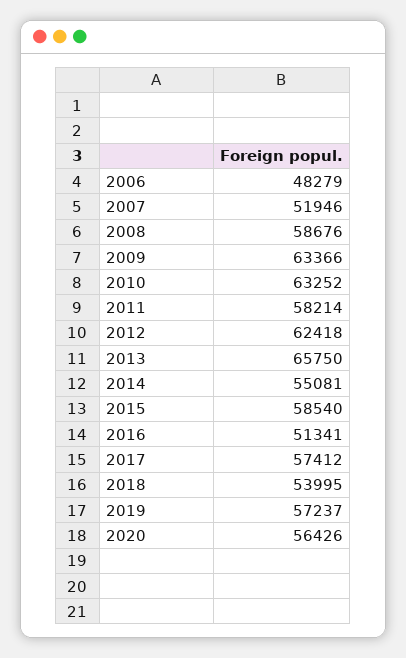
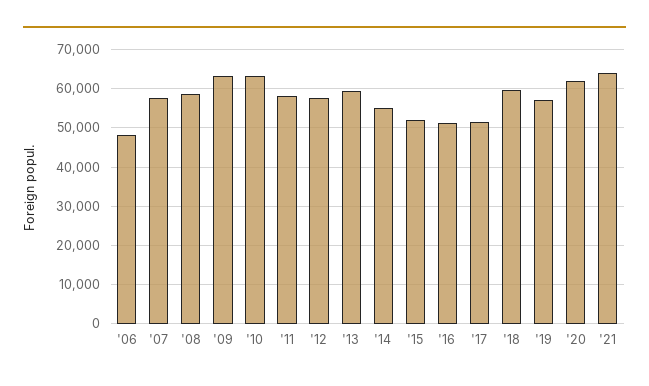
2007: 51946 -> 58000
2012: 62418 -> 58000
2013: 65750 -> 60000
2015: 58540 -> 52000
2017: 57412 -> 52000
2018: 53995 -> 60000
2020: 56426 -> 62000
'21: none -> 64000

